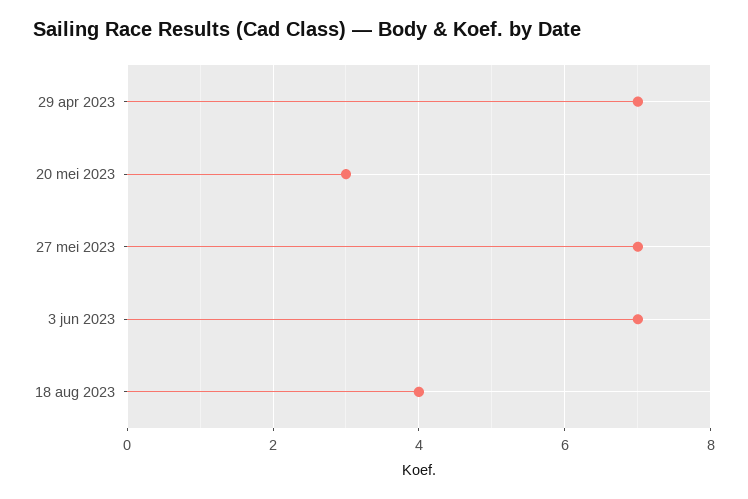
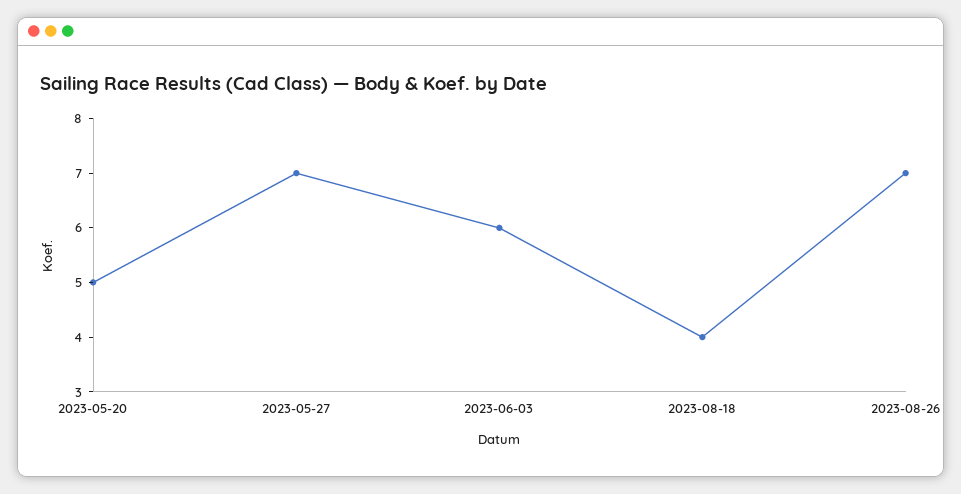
29 apr 2023: 7 -> none
20 mei 2023: 3 -> 5
3 jun 2023: 7 -> 6
2023-08-26: none -> 7

